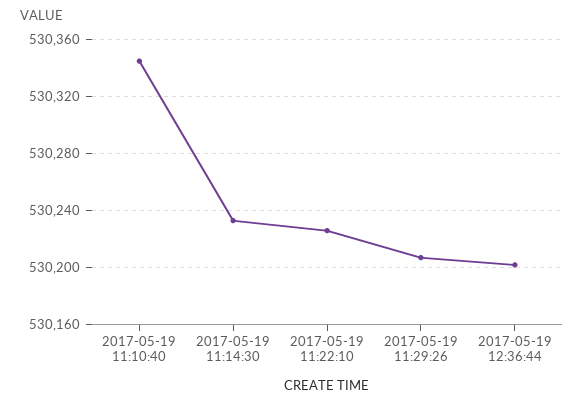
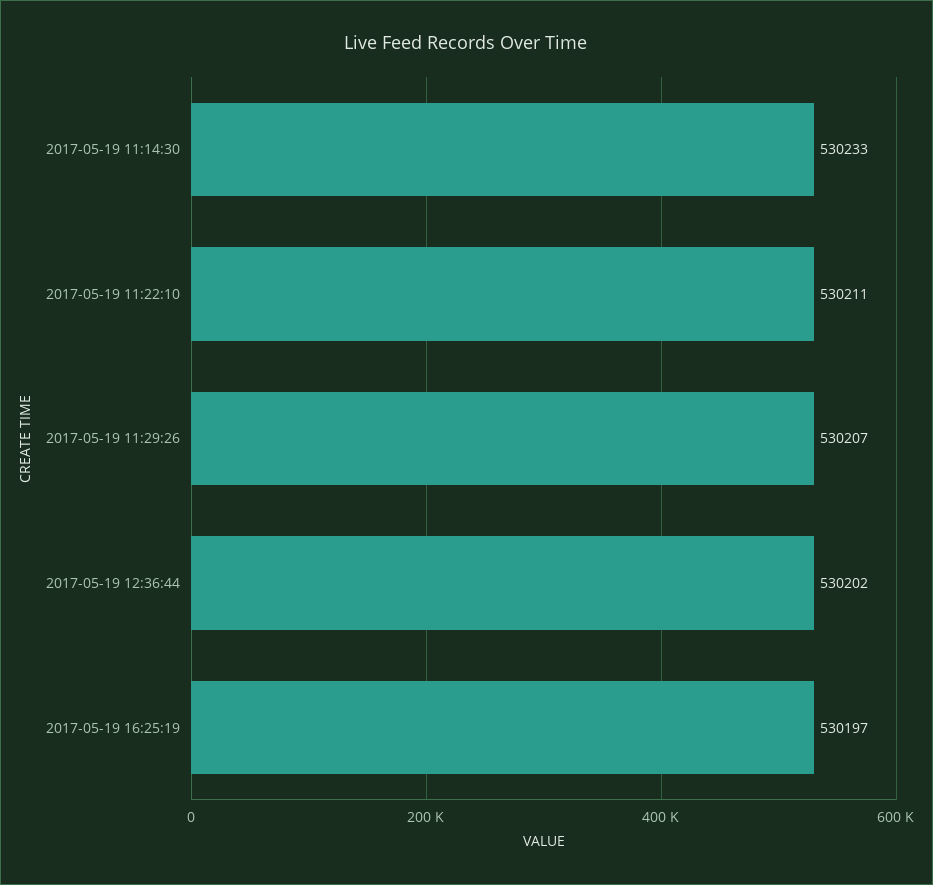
2017-05-19 11:10:40: 530345 -> none
2017-05-19 11:22:10: 530225 -> 530211
2017-05-19 16:25:19: none -> 530197

